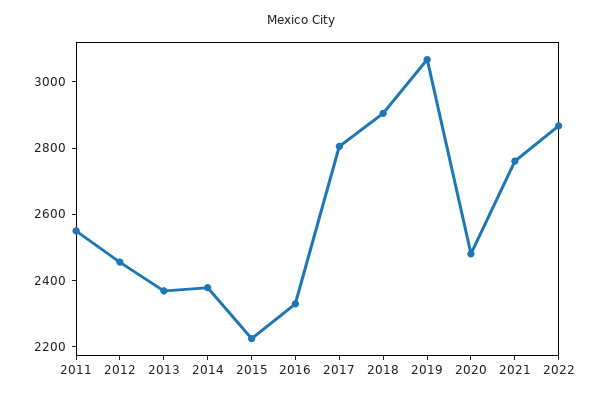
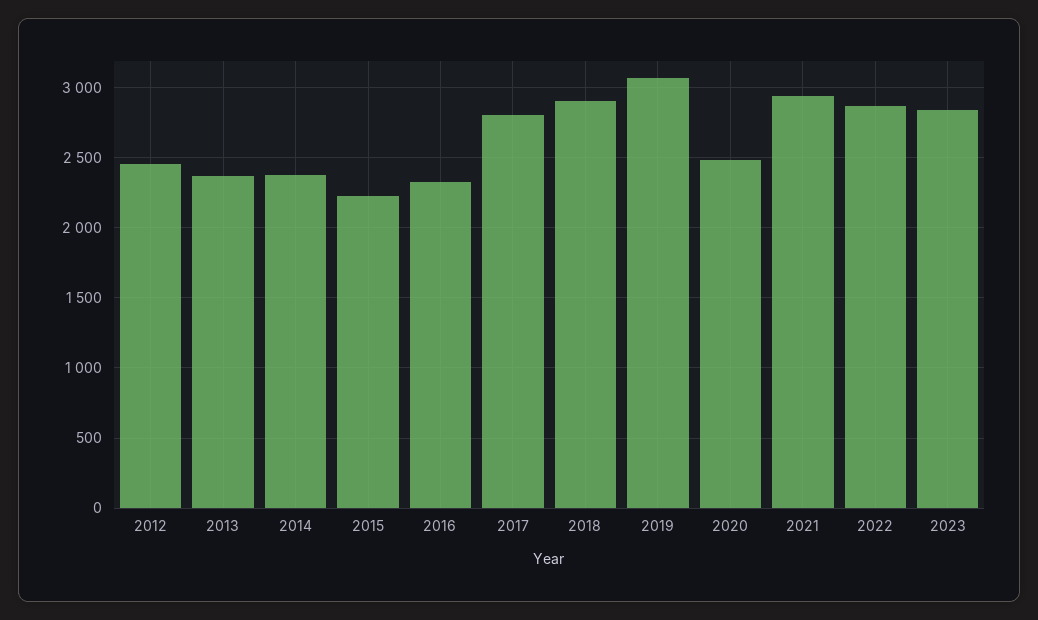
2011: 2550 -> none
2021: 2750 -> 2950
2023: none -> 2850

